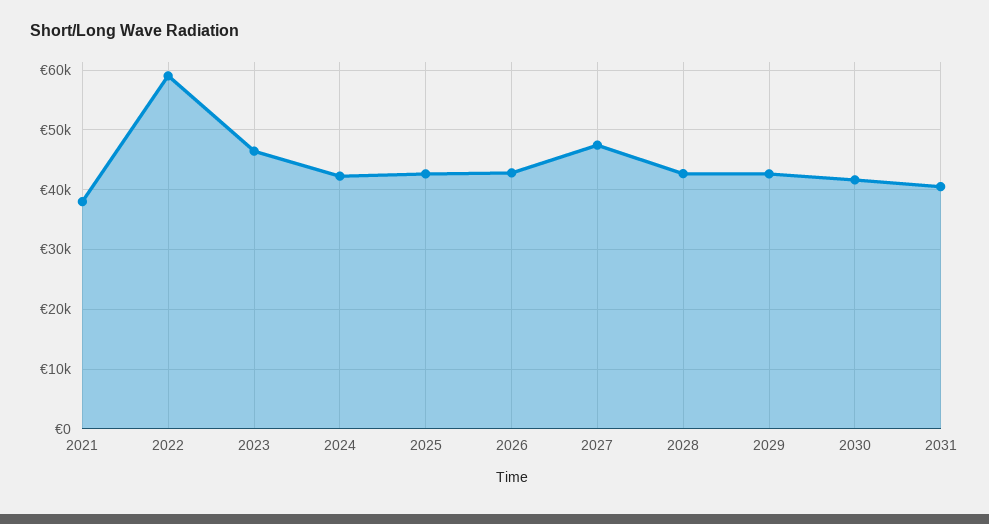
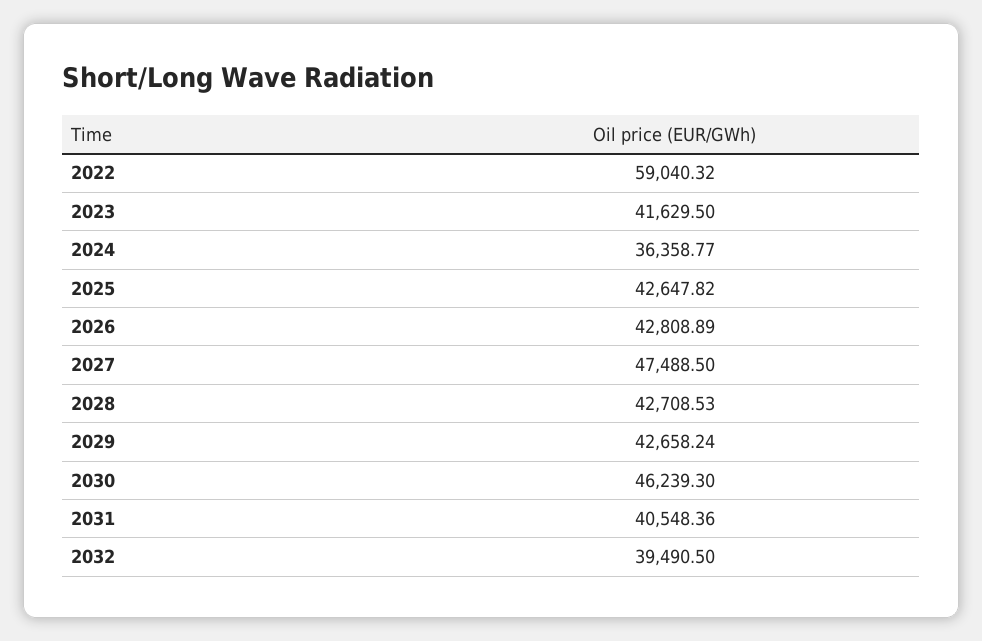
2021: 38000 -> none
2023: 46000 -> 41629.5
2024: 42000 -> 36358.77
2030: 42000 -> 46239.3
2032: none -> 39490.5

